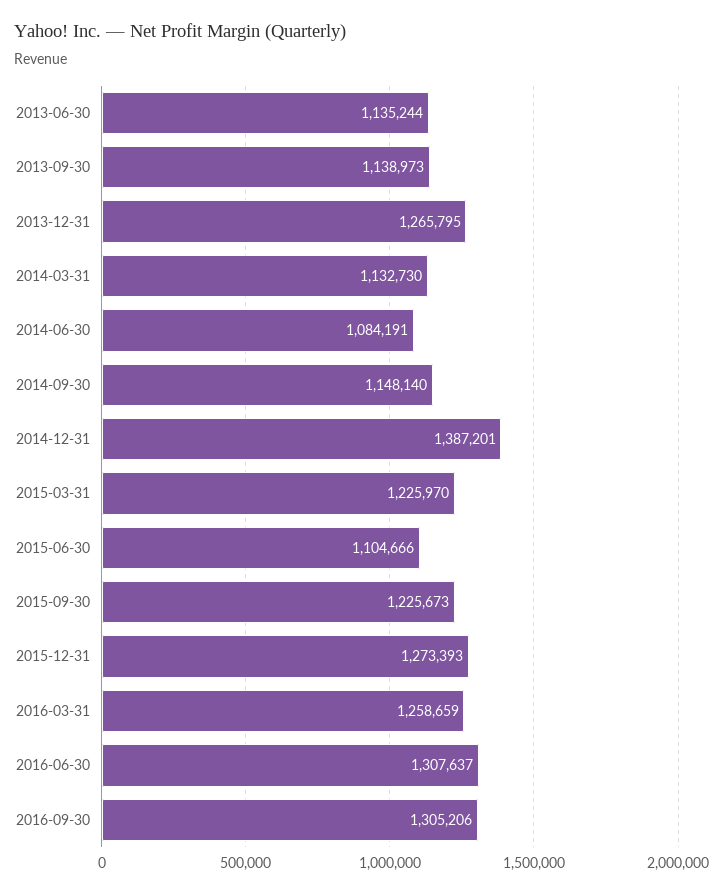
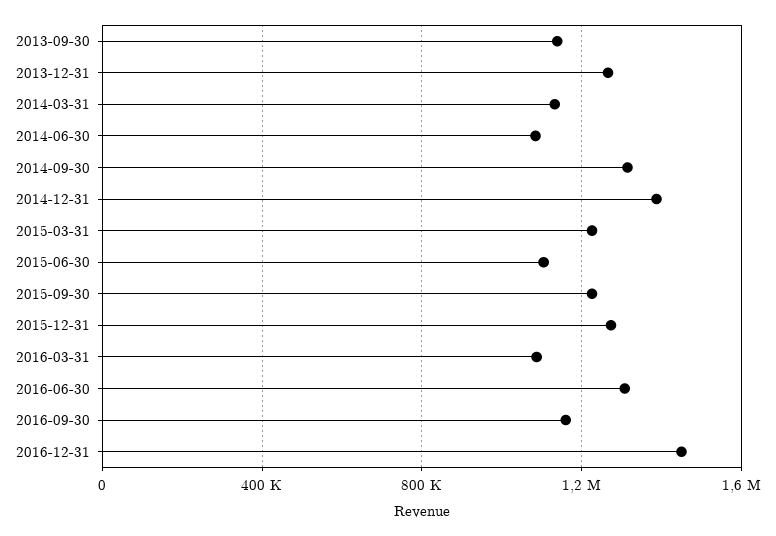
2013-06-30: 1135244 -> none
2014-09-30: 1148140 -> 1300000
2016-03-31: 1258659 -> 1100000
2016-09-30: 1305206 -> 1150000
2016-12-31: none -> 1450000

